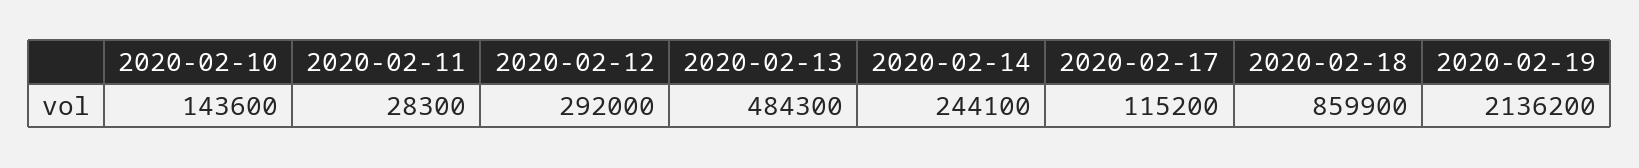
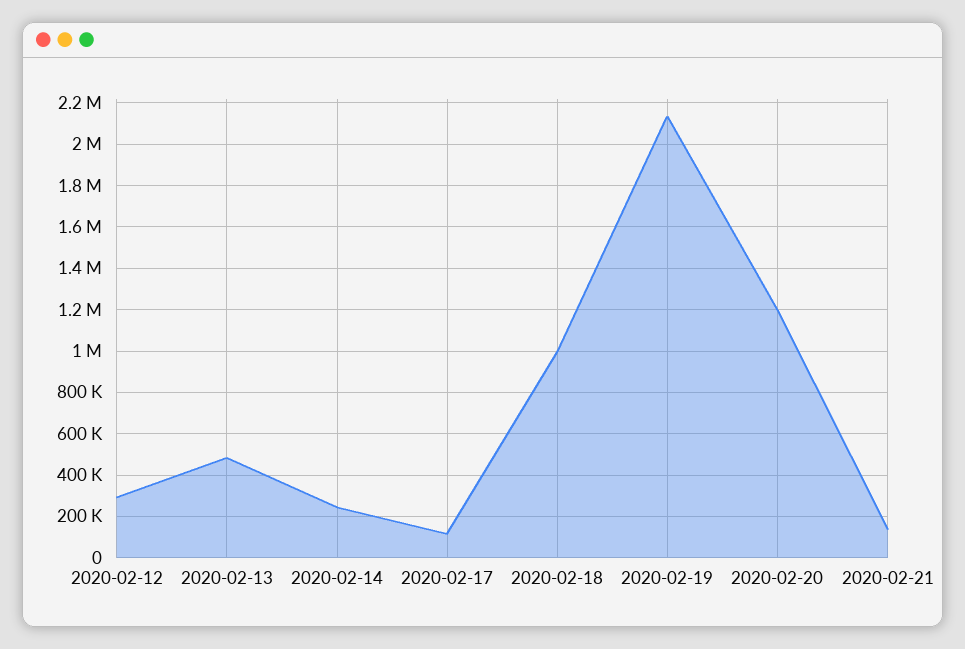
2020-02-10: 143600 -> none
2020-02-11: 28300 -> none
2020-02-18: 859900 -> 1000000
2020-02-20: none -> 1200000
2020-02-21: none -> 150000

